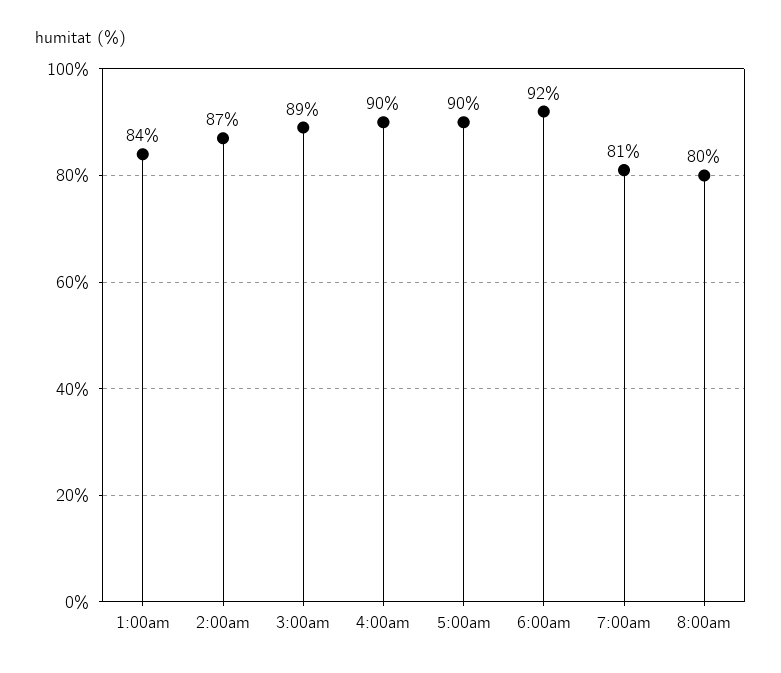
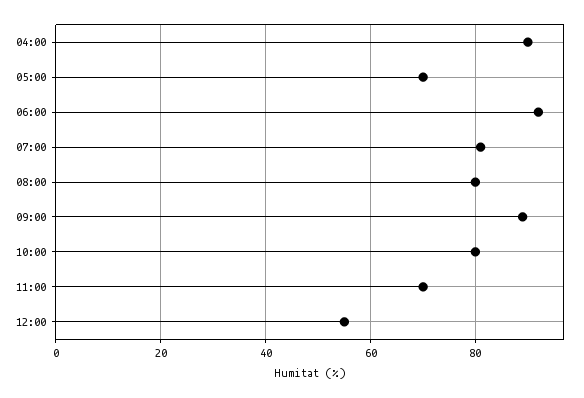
1:00am: 84 -> none
2:00am: 87 -> none
3:00am: 89 -> none
5:00am: 90 -> 70
09:00: none -> 90
10:00: none -> 80
11:00: none -> 70
12:00: none -> 55

